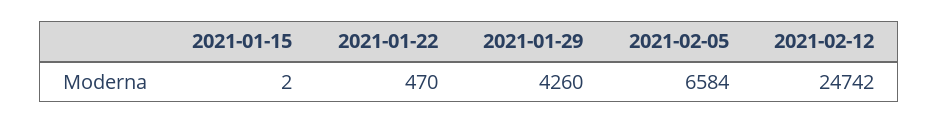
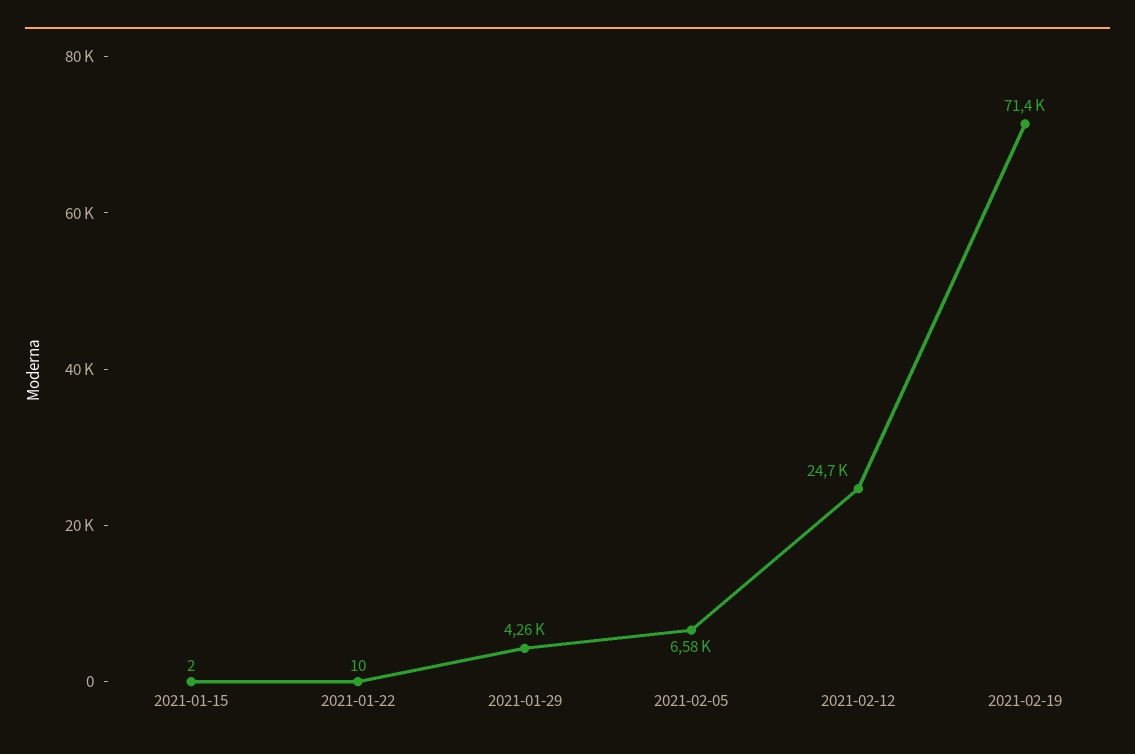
2021-01-22: 470 -> 10
2021-02-19: none -> 71400

